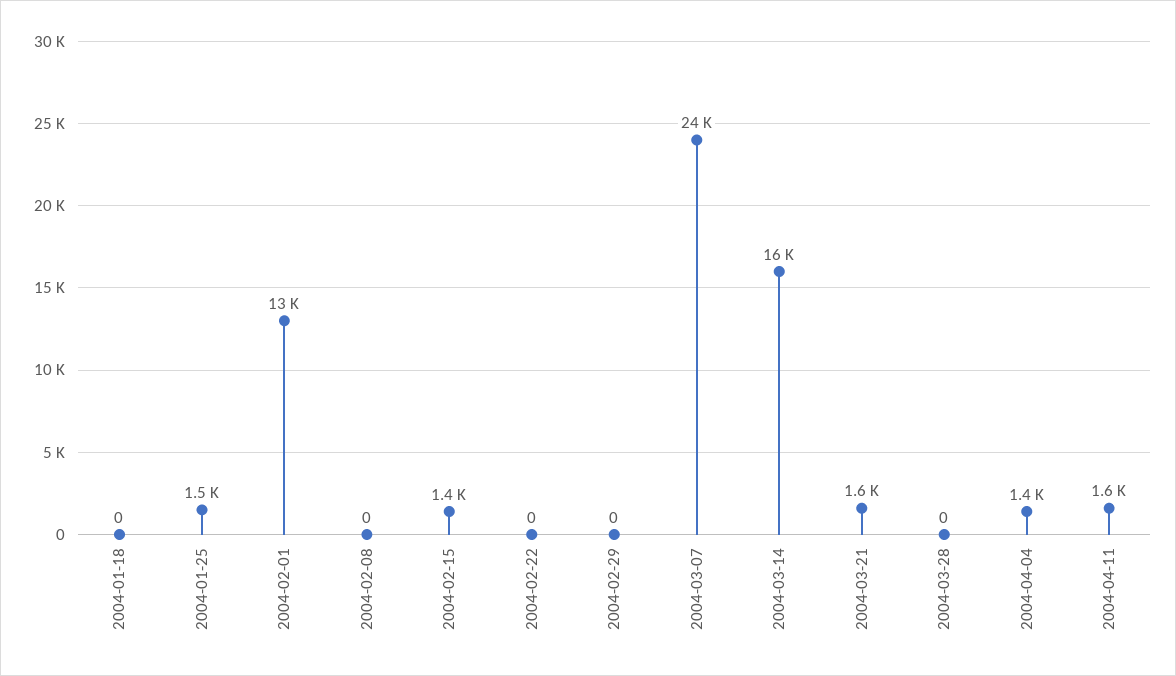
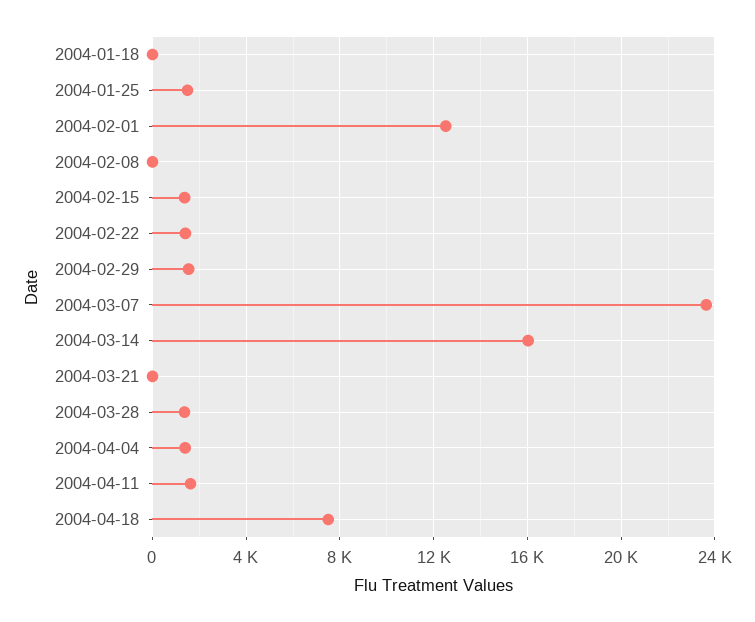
2004-02-22: 0 -> 1500
2004-02-29: 0 -> 1500
2004-03-21: 1600 -> 0
2004-03-28: 0 -> 1500
2004-04-18: none -> 7500

